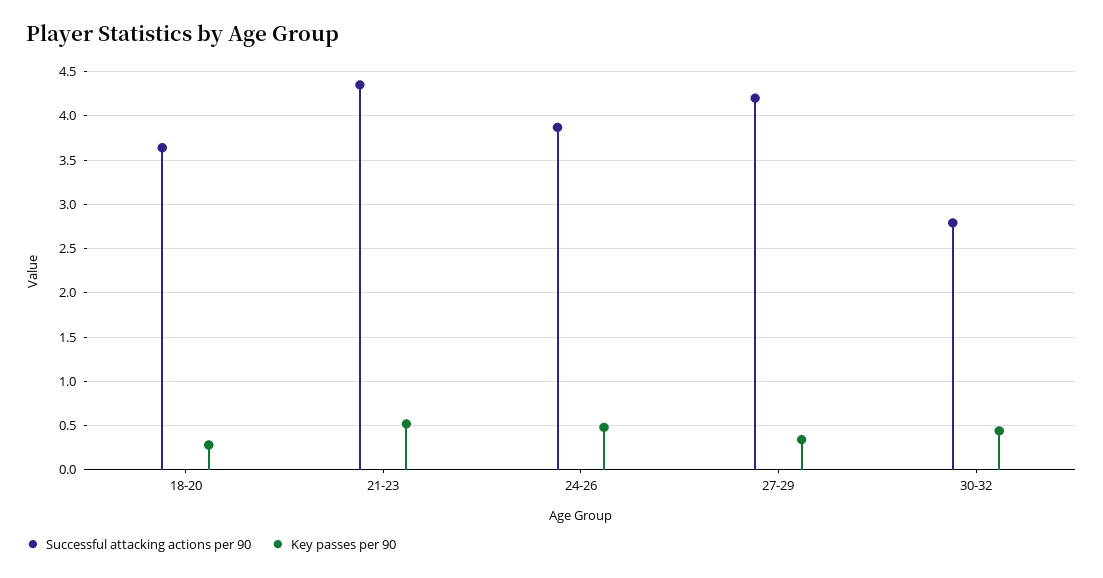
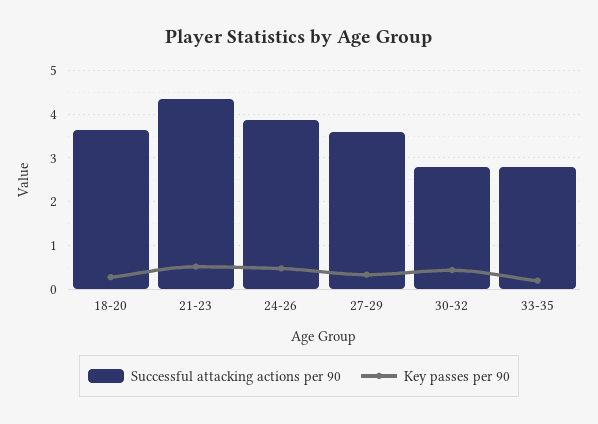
Successful attacking actions per 90, 27-29: 4.2 -> 3.6
Successful attacking actions per 90, 33-35: none -> 2.8
Key passes per 90, 33-35: none -> 0.2

